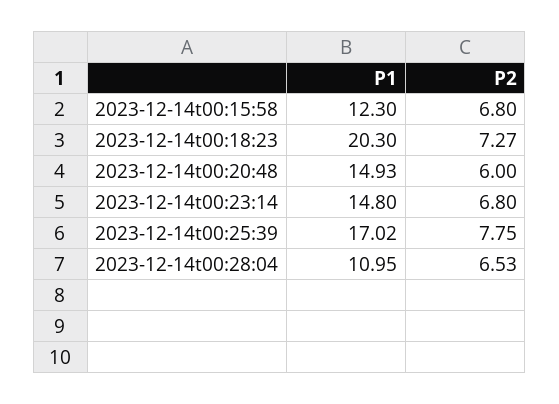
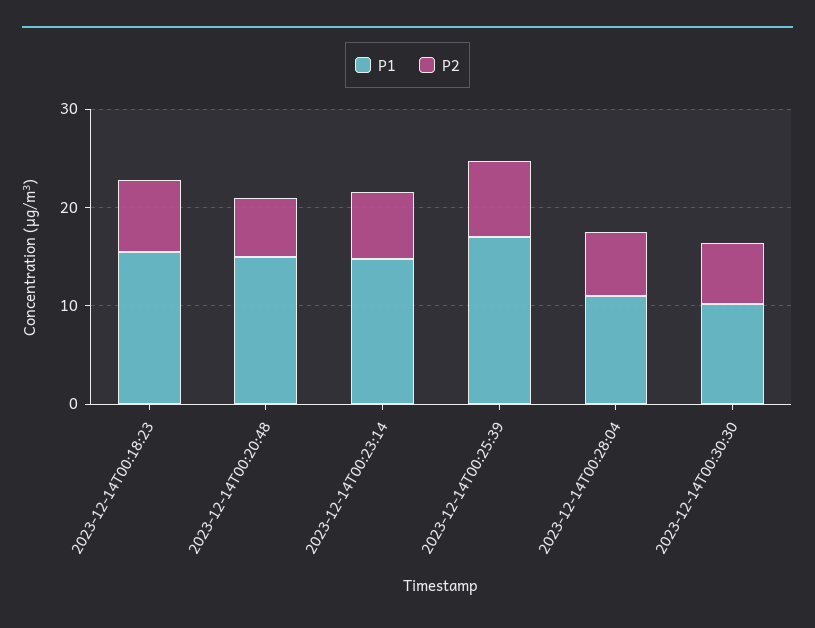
P1, 2023-12-14t00:15:58: 12.3 -> none
P2, 2023-12-14t00:15:58: 6.8 -> none
P1, 2023-12-14t00:18:23: 20.3 -> 16
P1, 2023-12-14T00:30:30: none -> 10
P2, 2023-12-14T00:30:30: none -> 6

